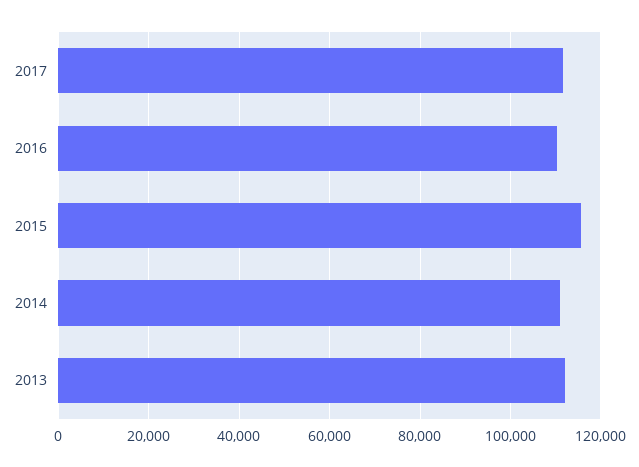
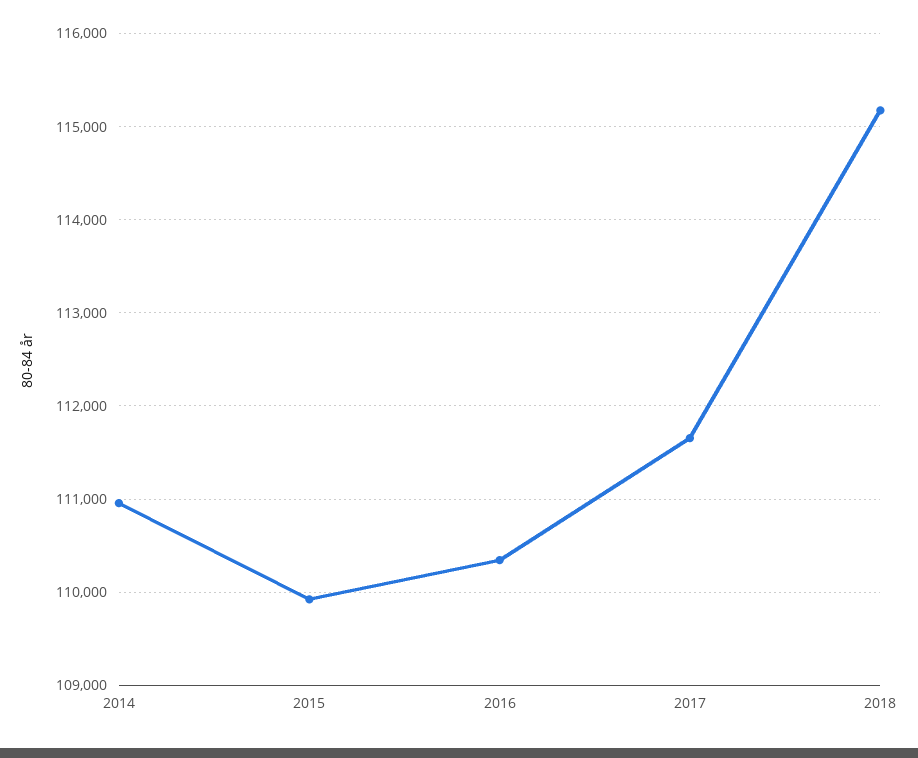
2015: 116000 -> 109900
2013: 112000 -> none
2018: none -> 115200

